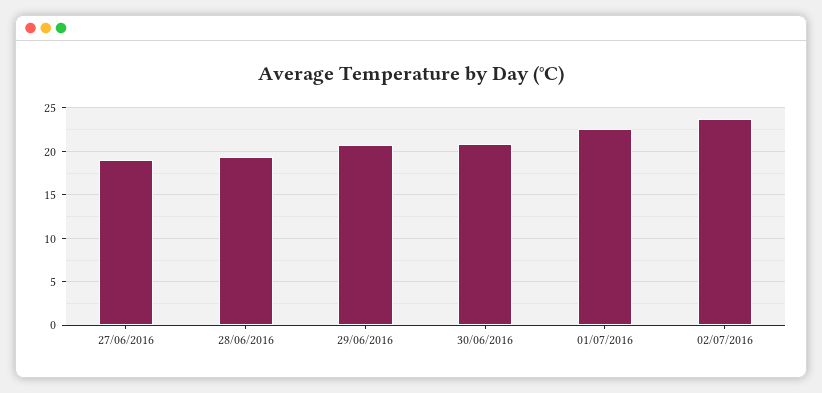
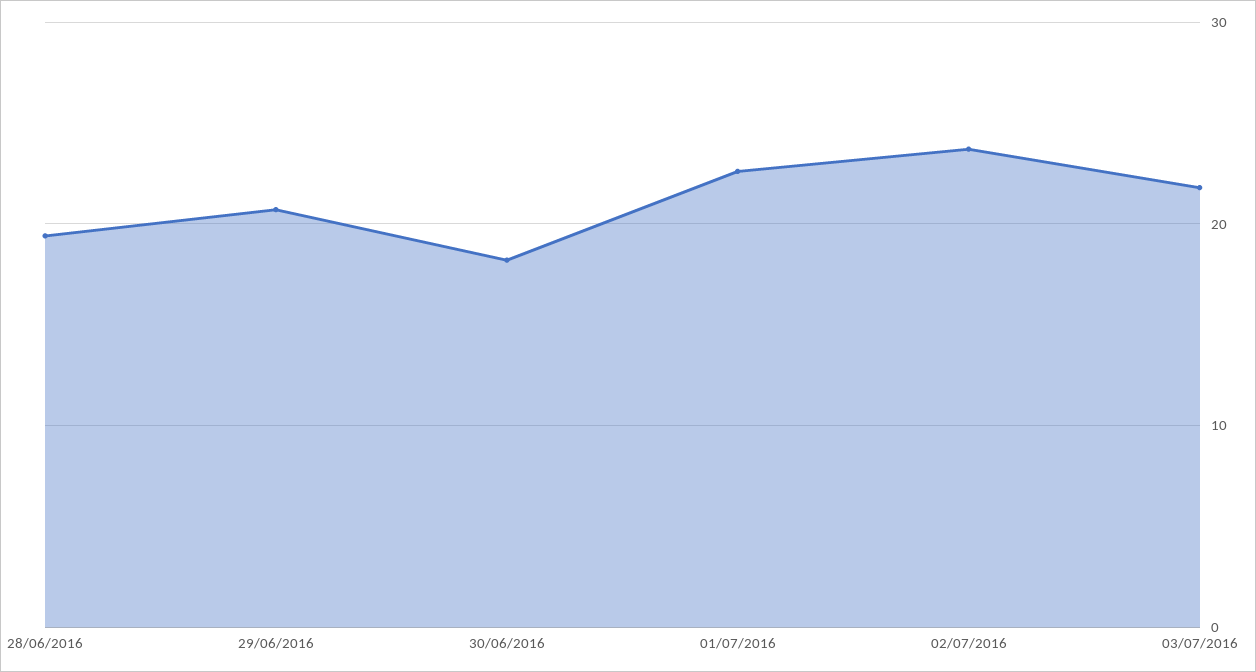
27/06/2016: 19 -> none
30/06/2016: 21 -> 18
03/07/2016: none -> 22

